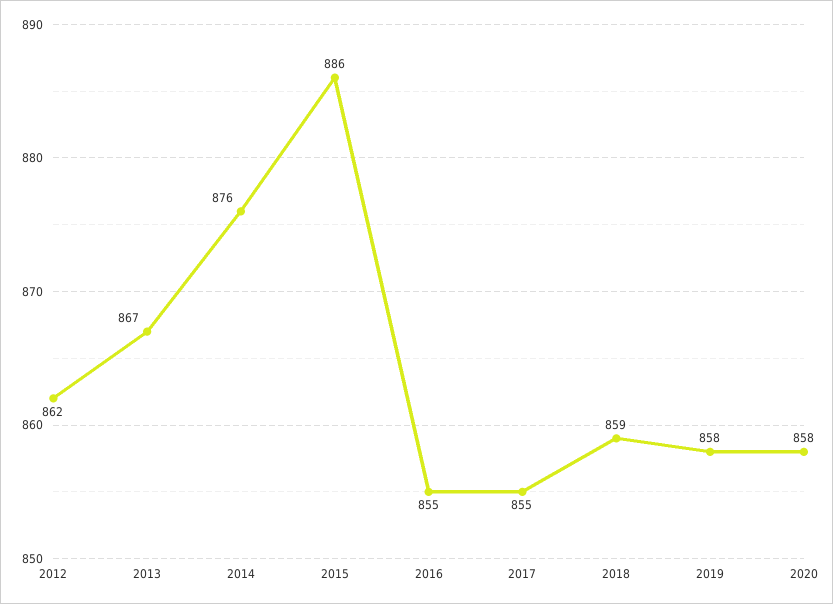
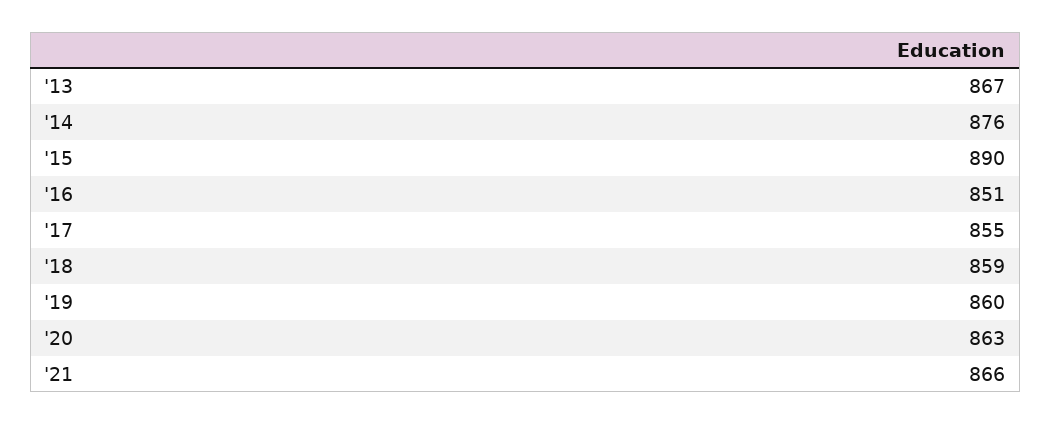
2012: 862 -> none
2015: 886 -> 890
2016: 855 -> 851
2019: 858 -> 860
2020: 858 -> 863
'21: none -> 866

